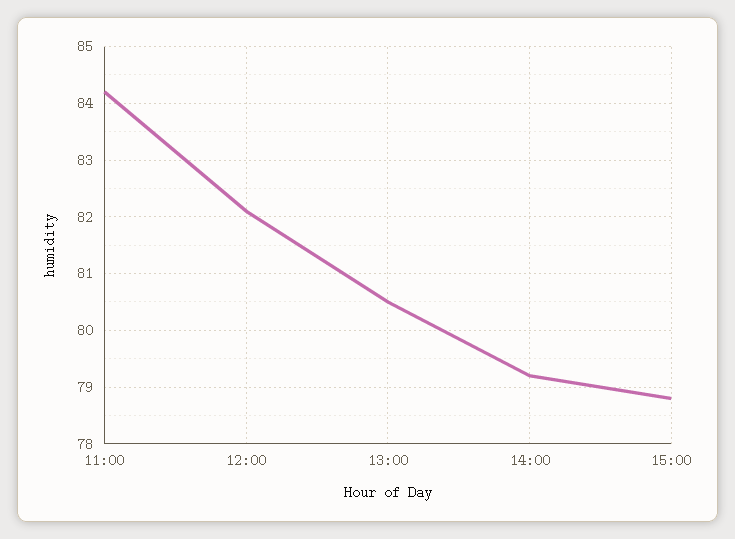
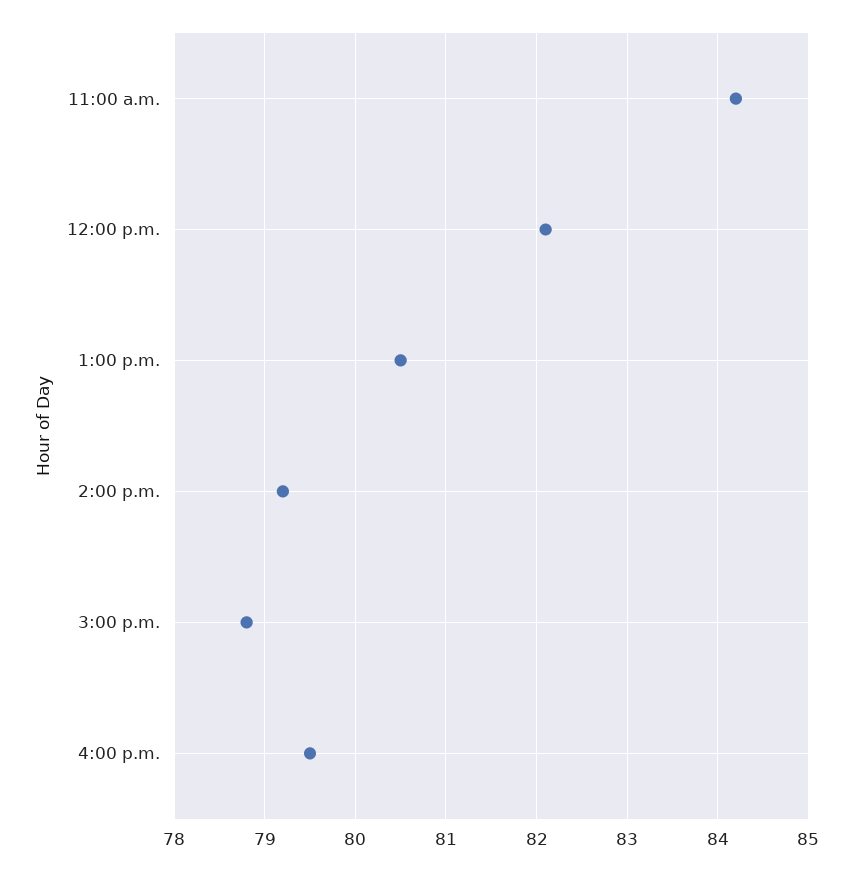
4:00 p.m.: none -> 79.5

